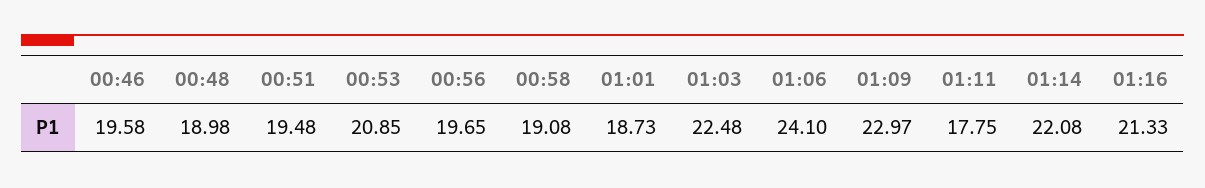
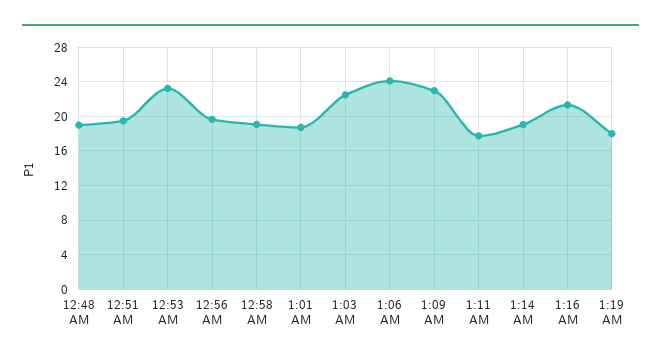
00:46: 19.58 -> none
00:53: 20.85 -> 23
01:14: 22.08 -> 19
1:19 AM: none -> 18

